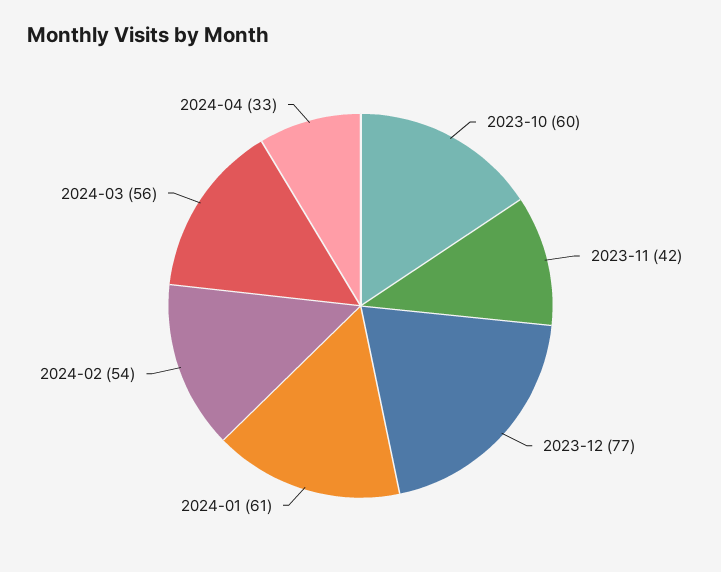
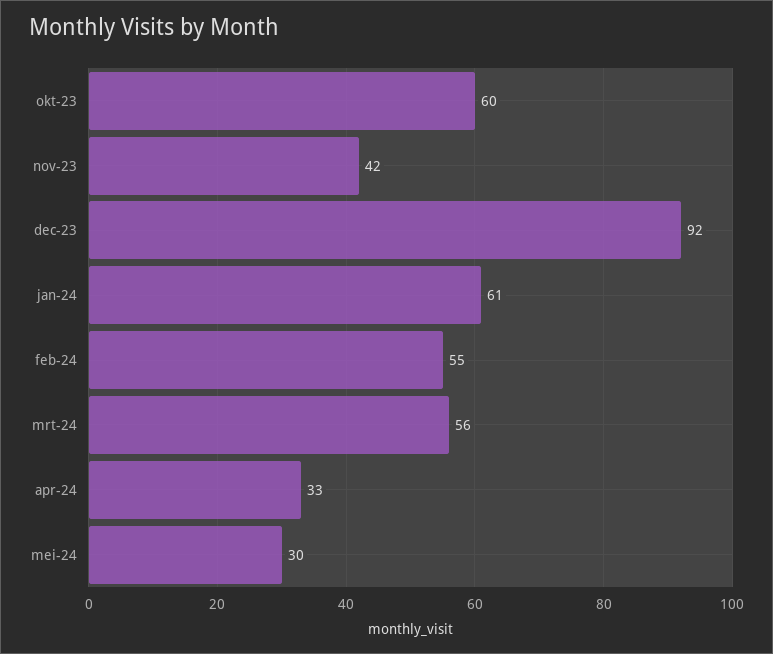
2023-12: 77 -> 92
2024-02: 54 -> 55
mei-24: none -> 30

